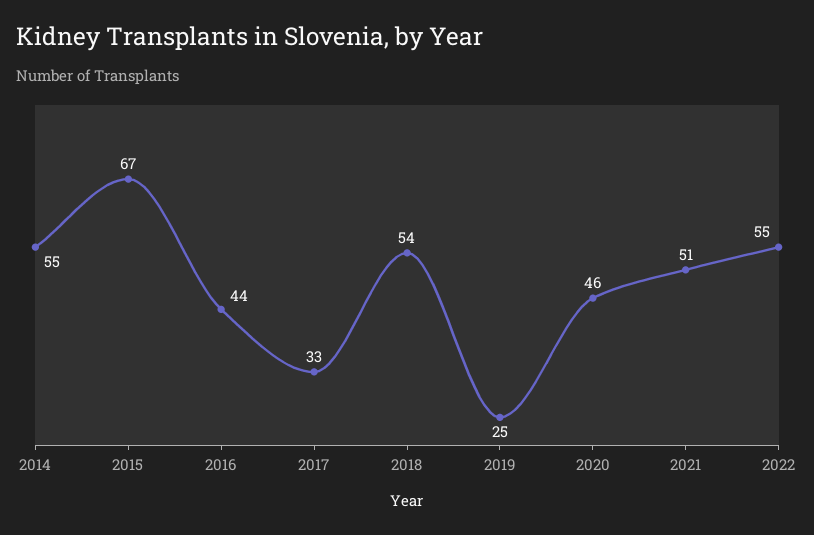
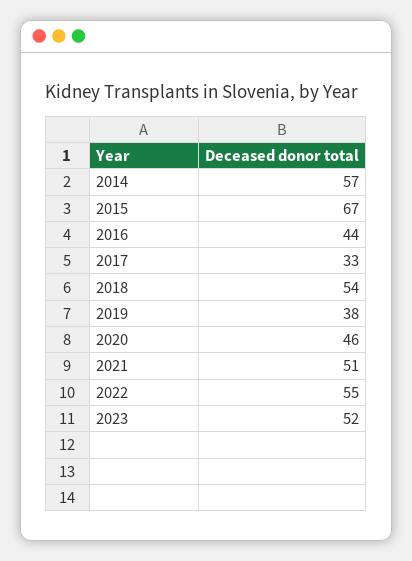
2014: 55 -> 57
2019: 25 -> 38
2023: none -> 52

